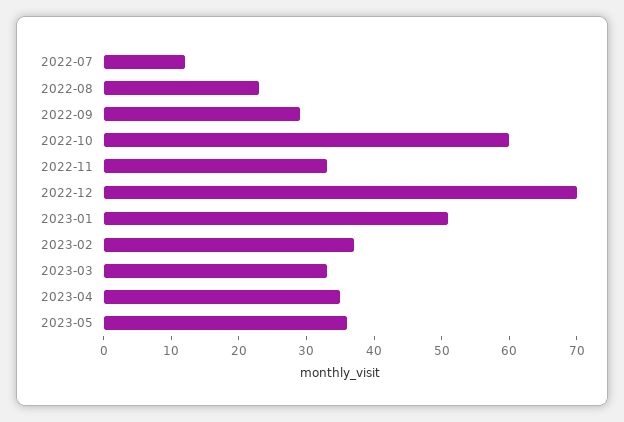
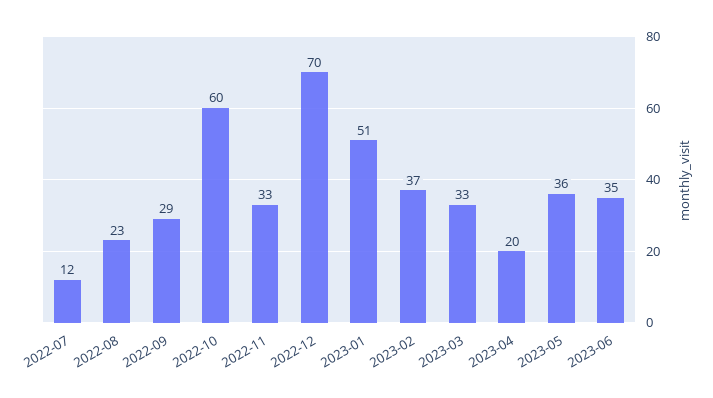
2023-04: 35 -> 20
2023-06: none -> 35

